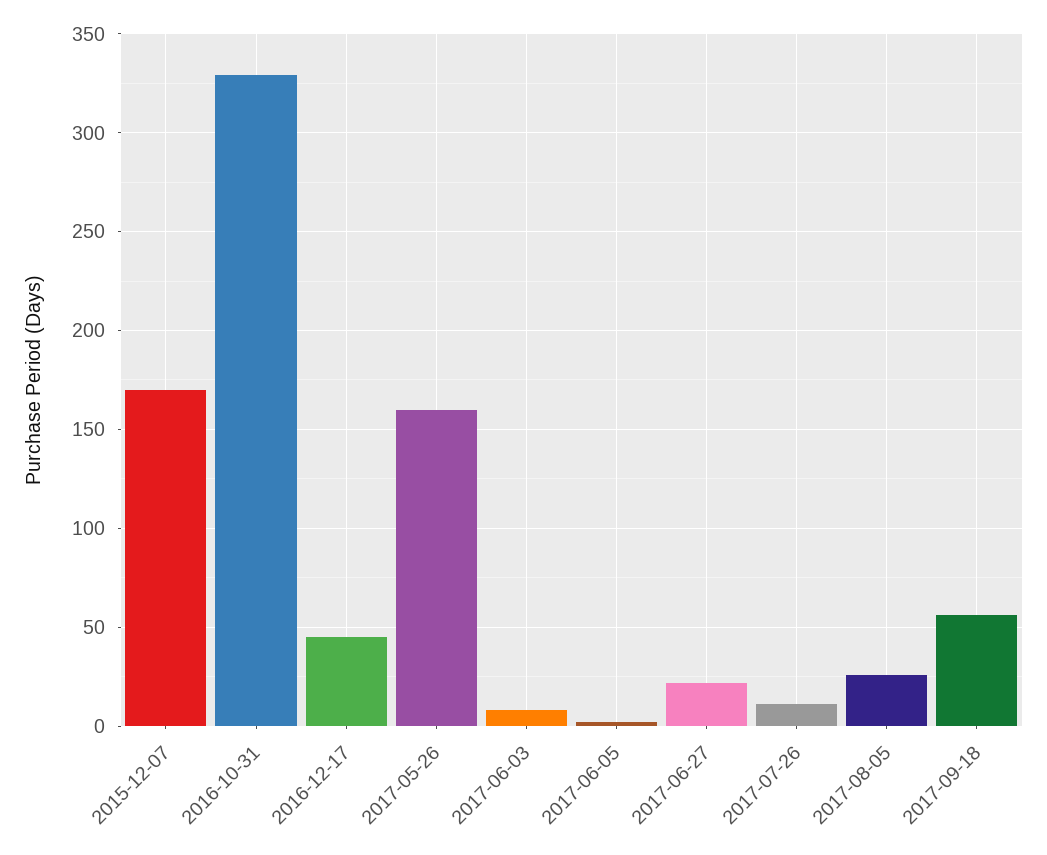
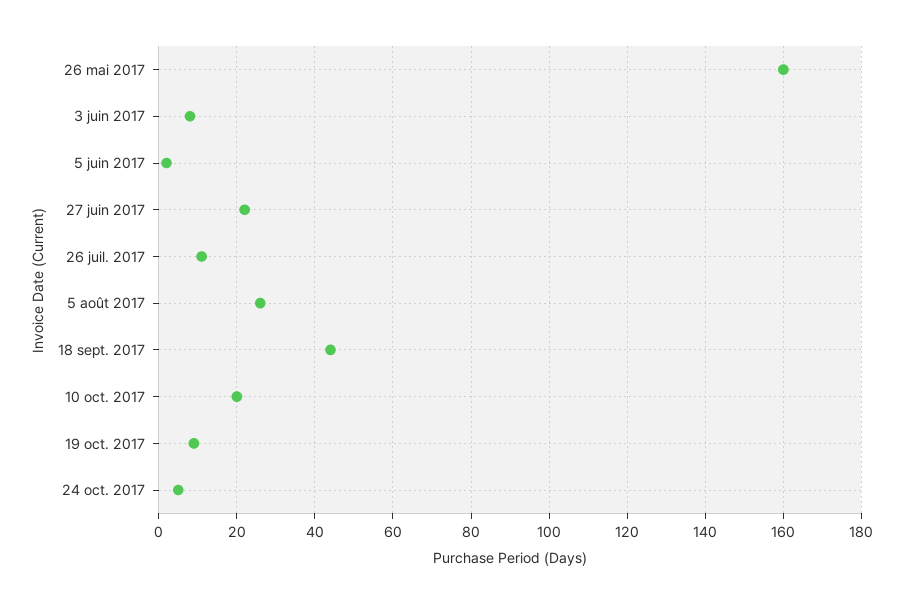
2015-12-07: 170 -> none
2016-10-31: 330 -> none
2016-12-17: 45 -> none
2017-09-18: 55 -> 45
10 oct. 2017: none -> 20
19 oct. 2017: none -> 10
24 oct. 2017: none -> 5

